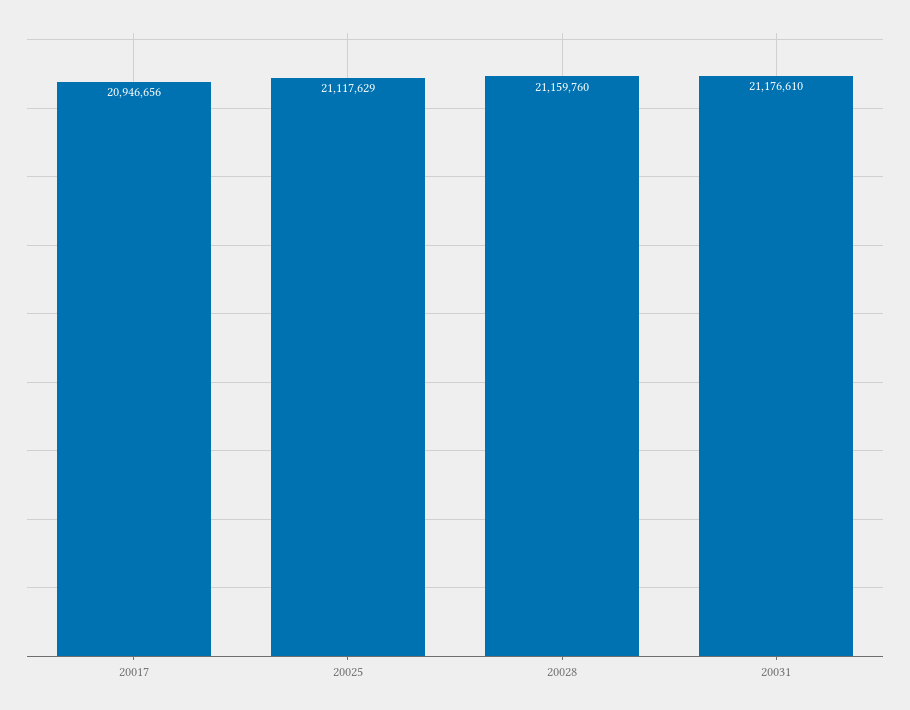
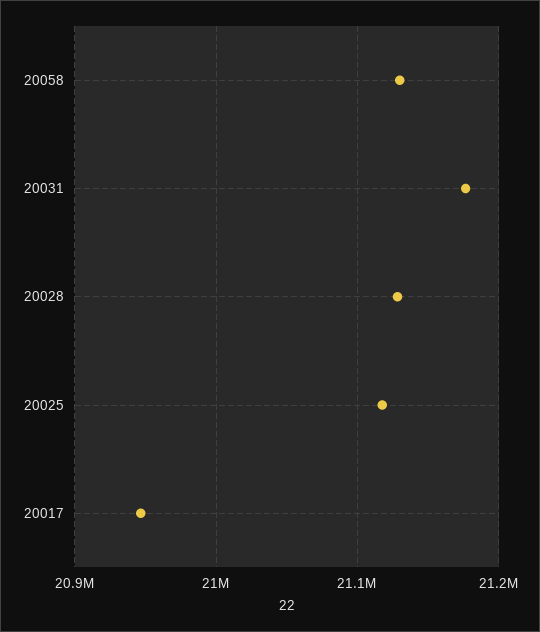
20028: 21159760 -> 21130000
20058: none -> 21130000

